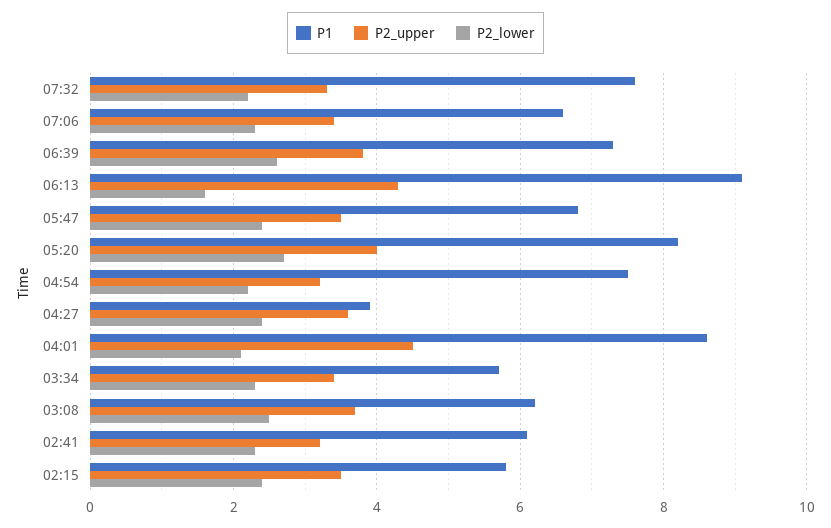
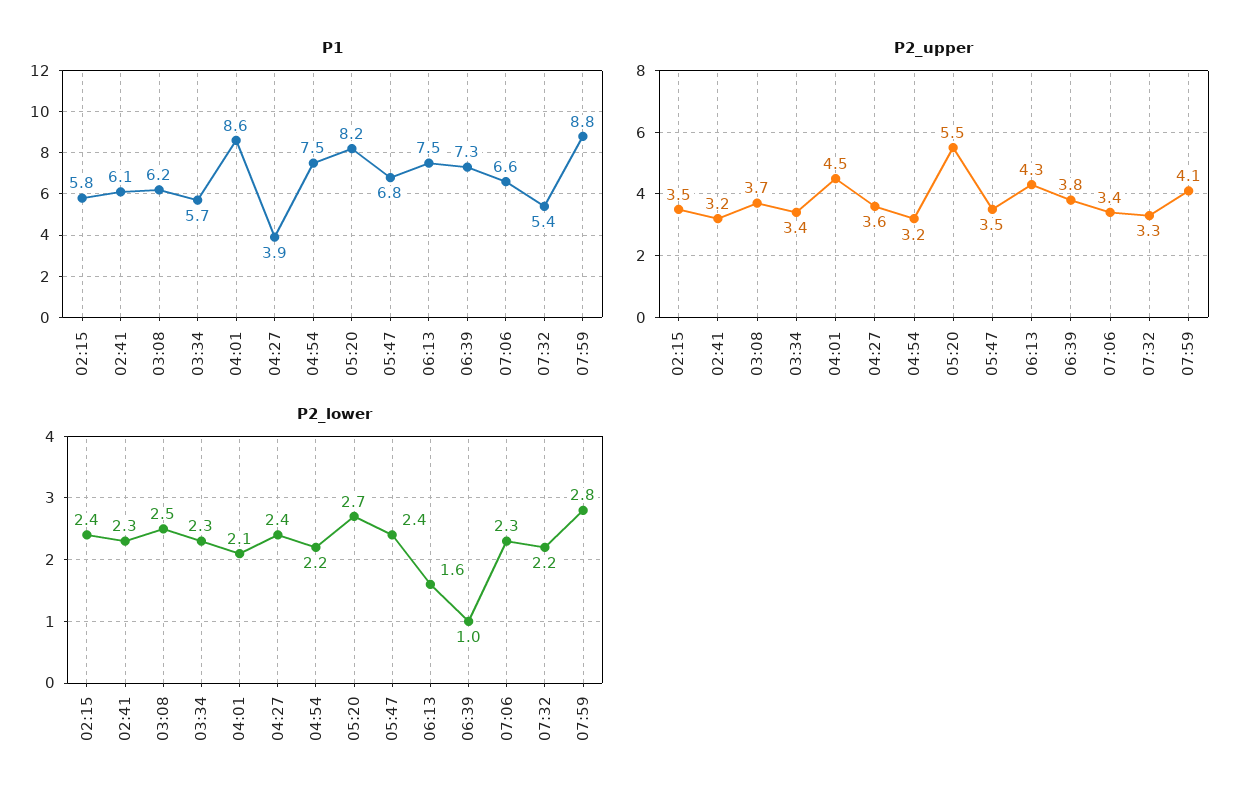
P1, 07:32: 7.5 -> 5.4
P2_lower, 06:39: 2.5 -> 1
P1, 06:13: 9 -> 7.5
P2_upper, 05:20: 4 -> 5.5
P1, 07:59: none -> 8.8
P2_upper, 07:59: none -> 4.1
P2_lower, 07:59: none -> 2.8

